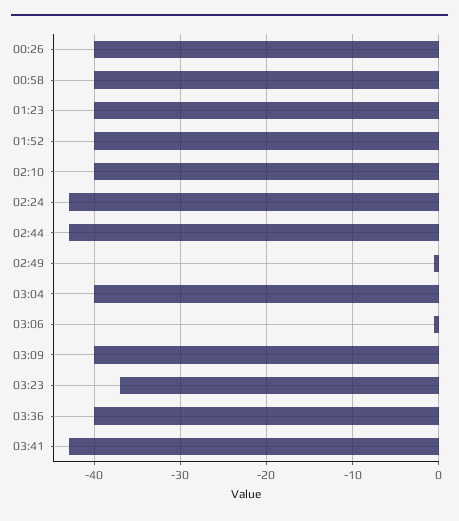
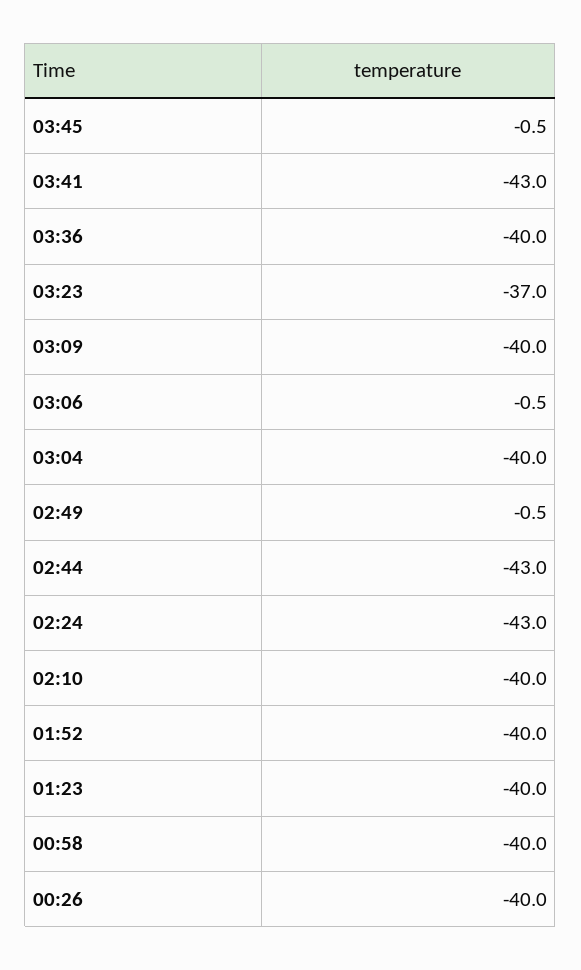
03:45: none -> -0.5

